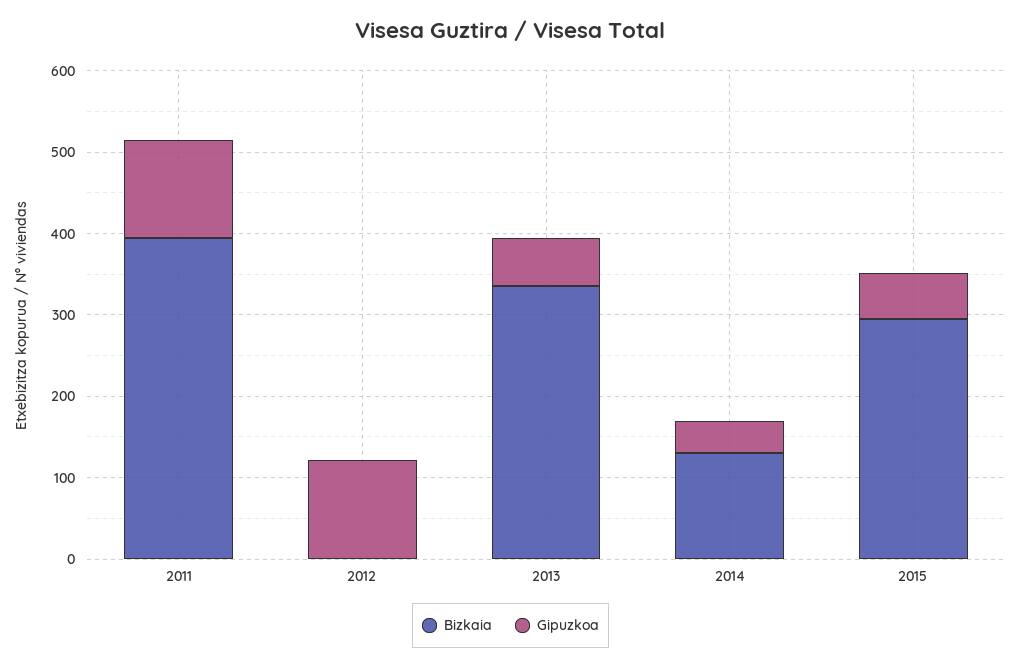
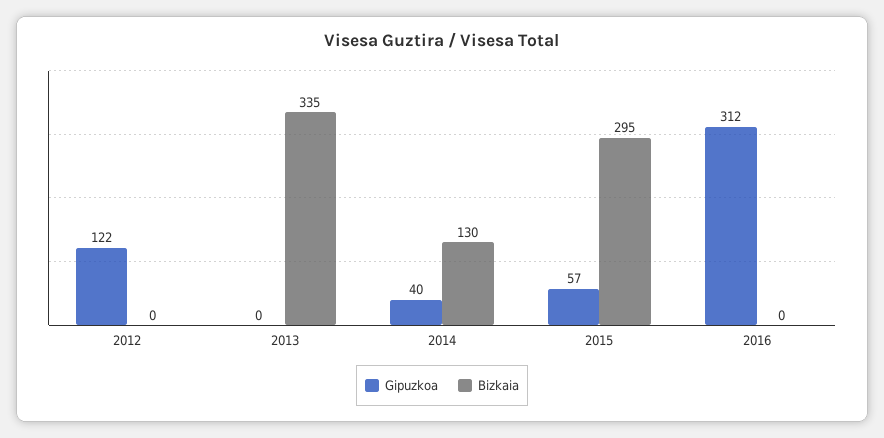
Bizkaia, 2011: 400 -> none
Gipuzkoa, 2011: 120 -> none
Gipuzkoa, 2013: 60 -> 0
Gipuzkoa, 2016: none -> 312
Bizkaia, 2016: none -> 0

